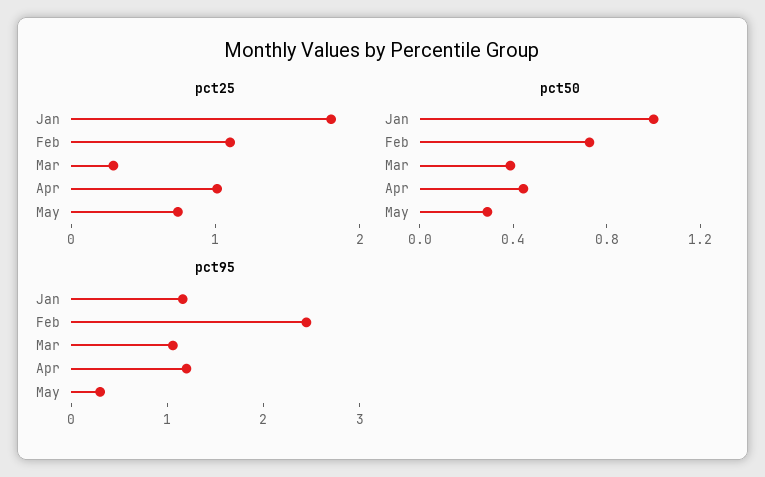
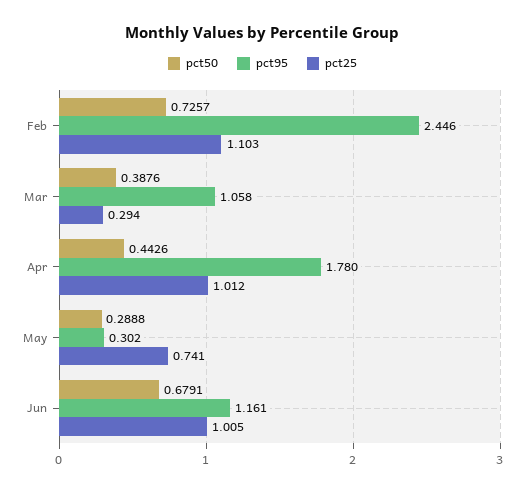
pct25, Jan: 1.8 -> none
pct50, Jan: 1 -> none
pct95, Jan: 1.2 -> none
pct95, Apr: 1.2 -> 1.78
pct50, Jun: none -> 0.6791
pct95, Jun: none -> 1.161
pct25, Jun: none -> 1.005

